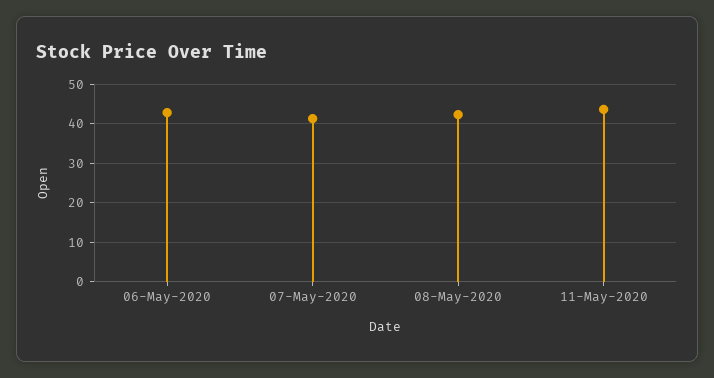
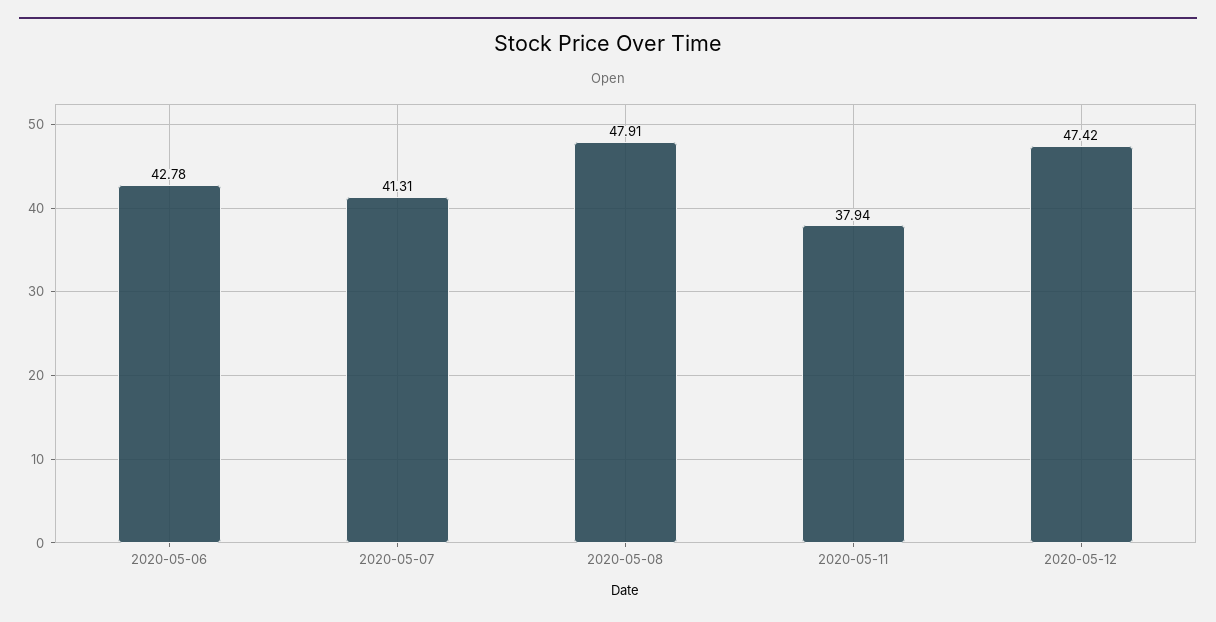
08-May-2020: 42 -> 47.91
11-May-2020: 44 -> 37.94
2020-05-12: none -> 47.42

